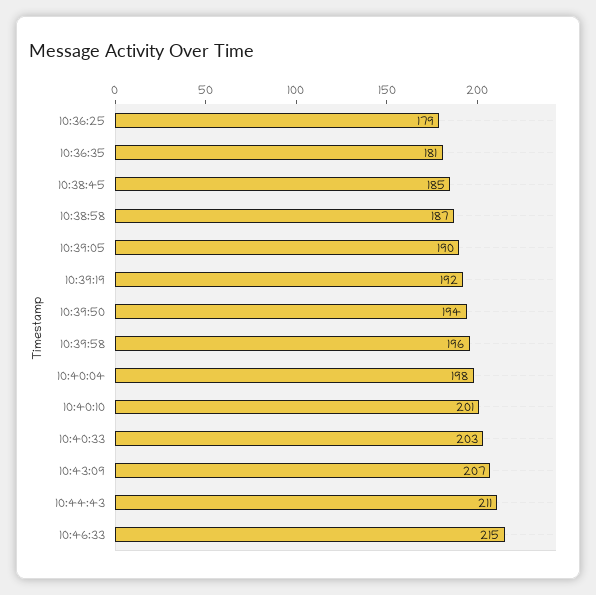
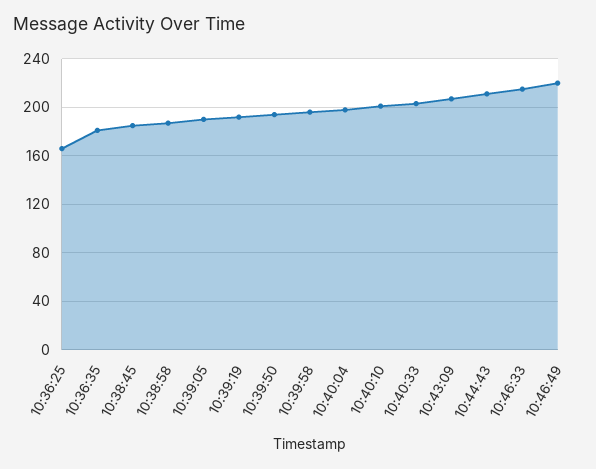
10:36:25: 179 -> 165
10:46:49: none -> 220

